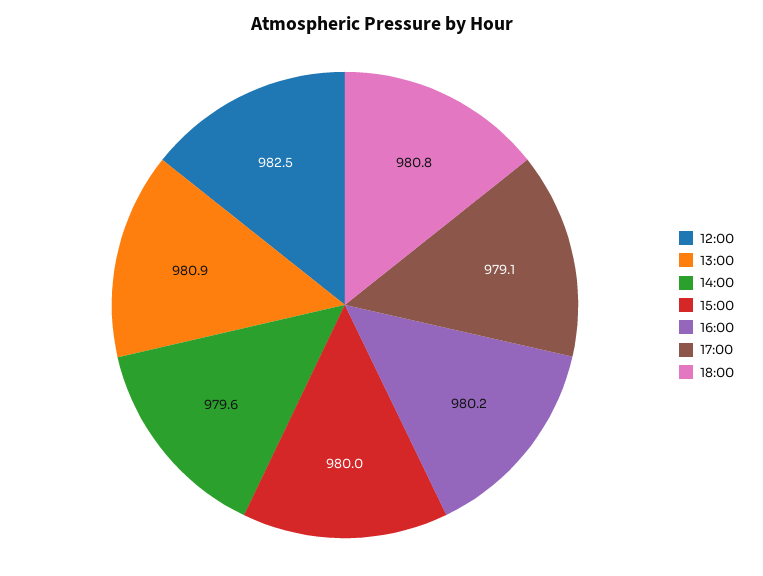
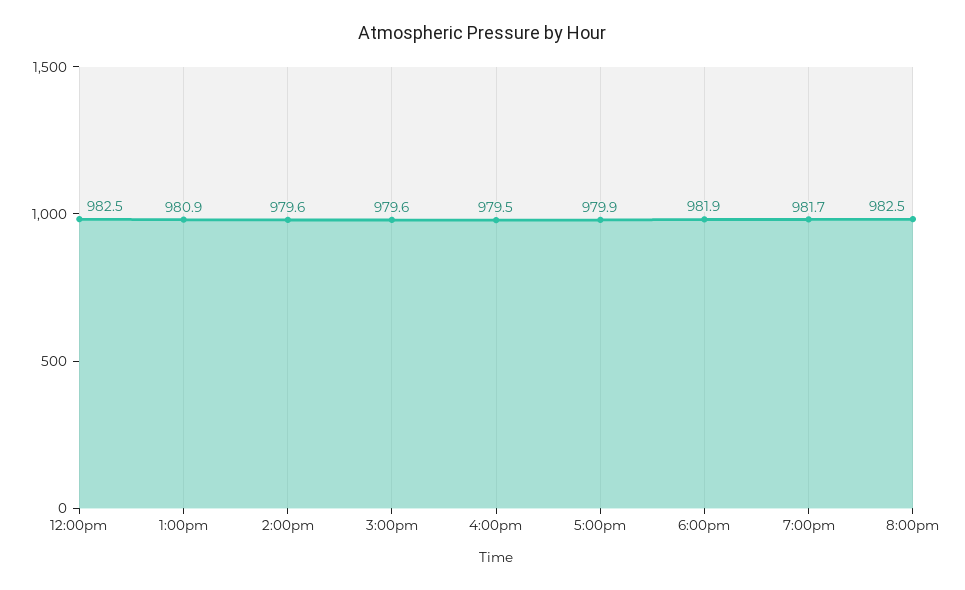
15:00: 980 -> 979.6
16:00: 980.2 -> 979.5
17:00: 979.1 -> 979.9
18:00: 980.8 -> 981.9
7:00pm: none -> 981.7
8:00pm: none -> 982.5

